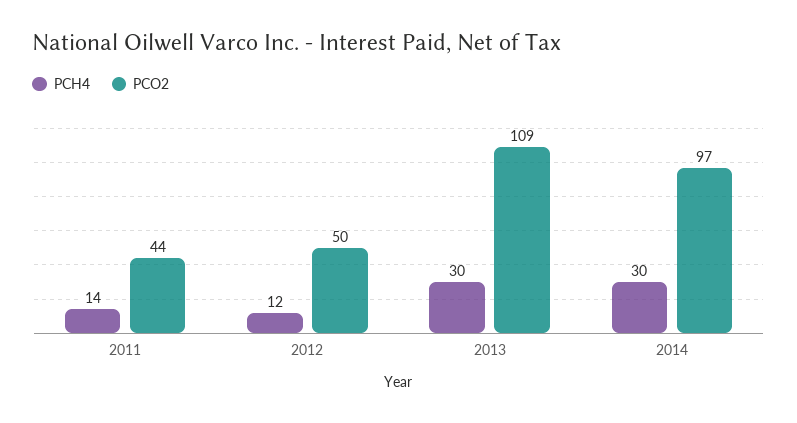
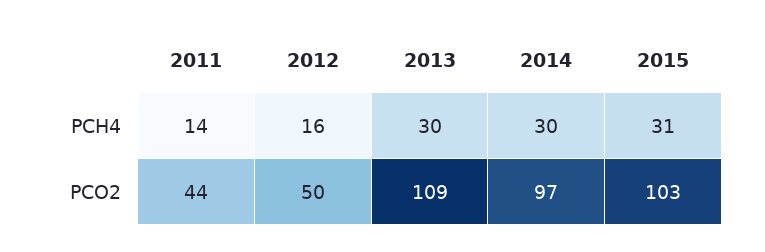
PCH4, 2012: 12 -> 16
PCH4, 2015: none -> 31
PCO2, 2015: none -> 103

